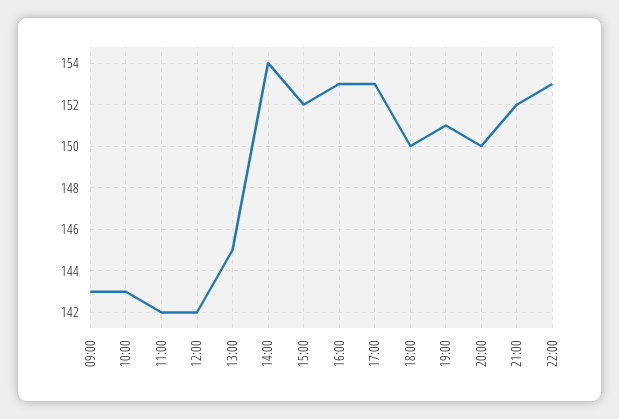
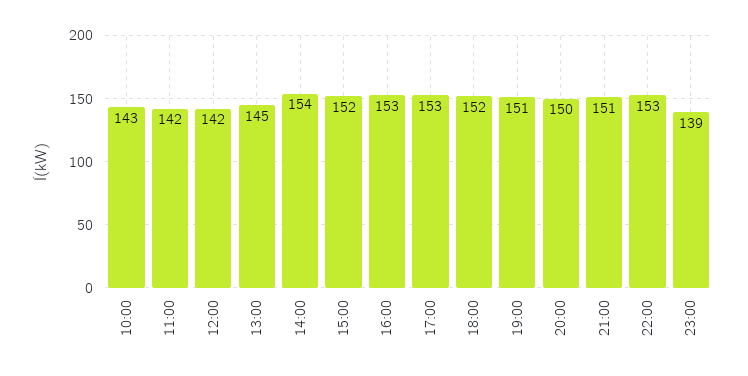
09:00: 143 -> none
18:00: 150 -> 152
21:00: 152 -> 151
23:00: none -> 139

